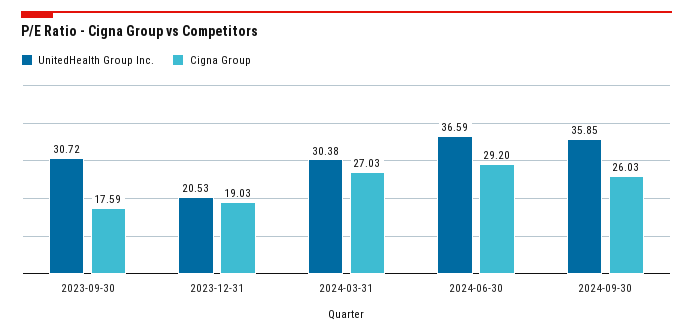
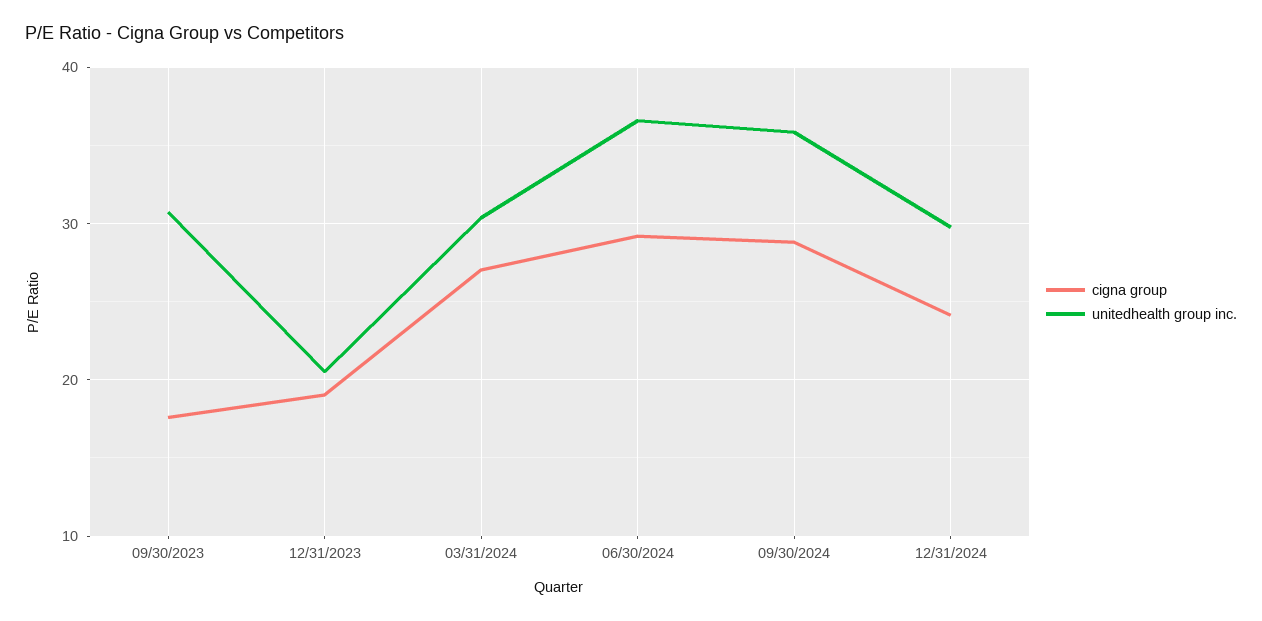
Cigna Group, 2024-09-30: 26.03 -> 29
Cigna Group, 12/31/2024: none -> 24
UnitedHealth Group Inc., 12/31/2024: none -> 30

